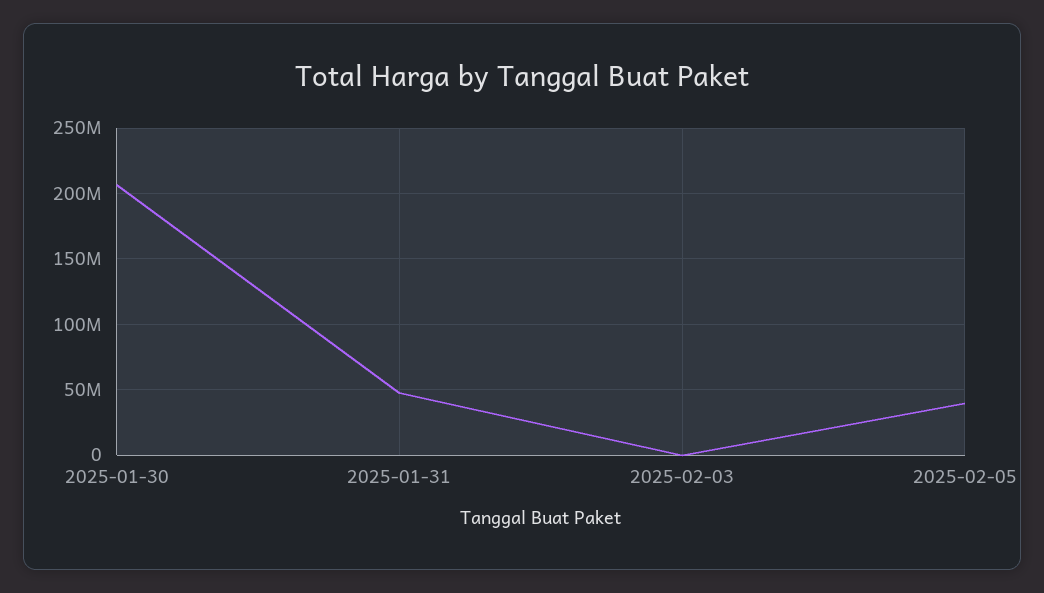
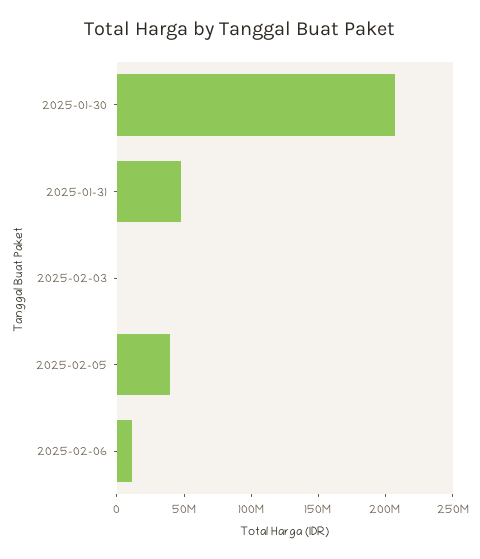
2025-02-06: none -> 10000000

